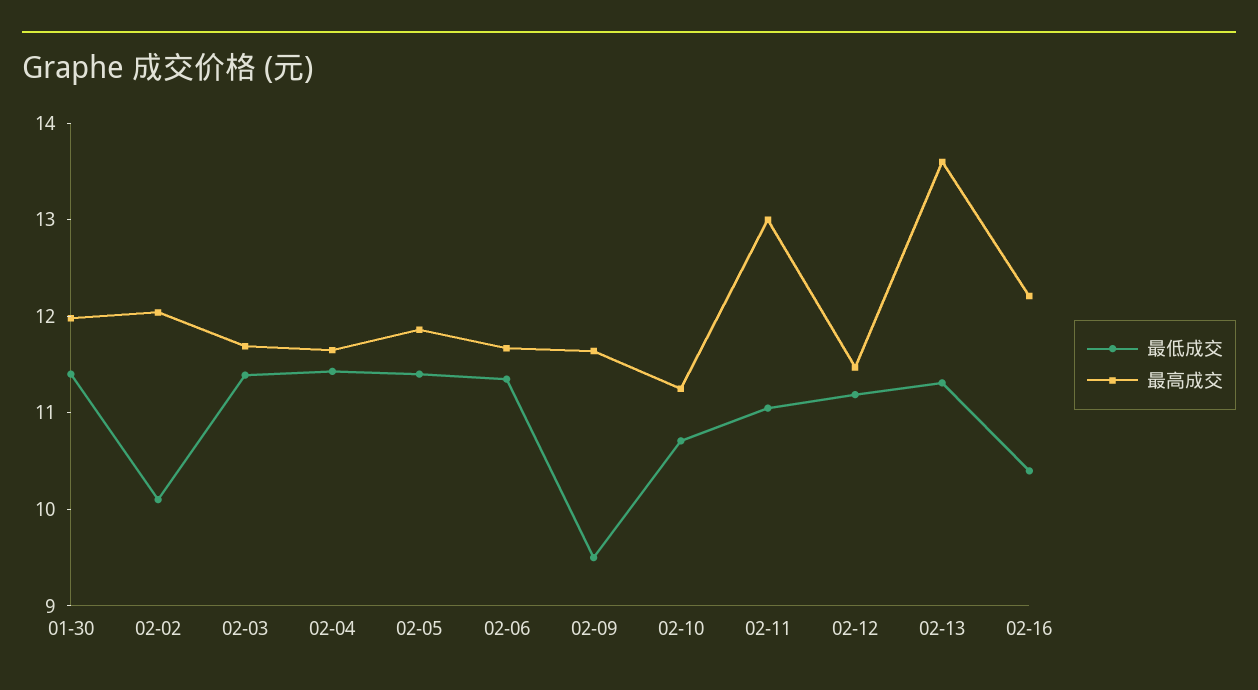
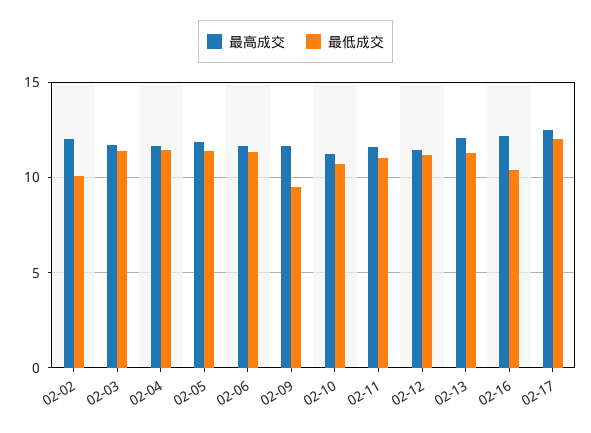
最低成交, 01-30: 11.4 -> none
最高成交, 01-30: 12 -> none
最高成交, 02-11: 13 -> 11.5
最高成交, 02-13: 13.6 -> 12
最高成交, 02-17: none -> 12.5
最低成交, 02-17: none -> 12

